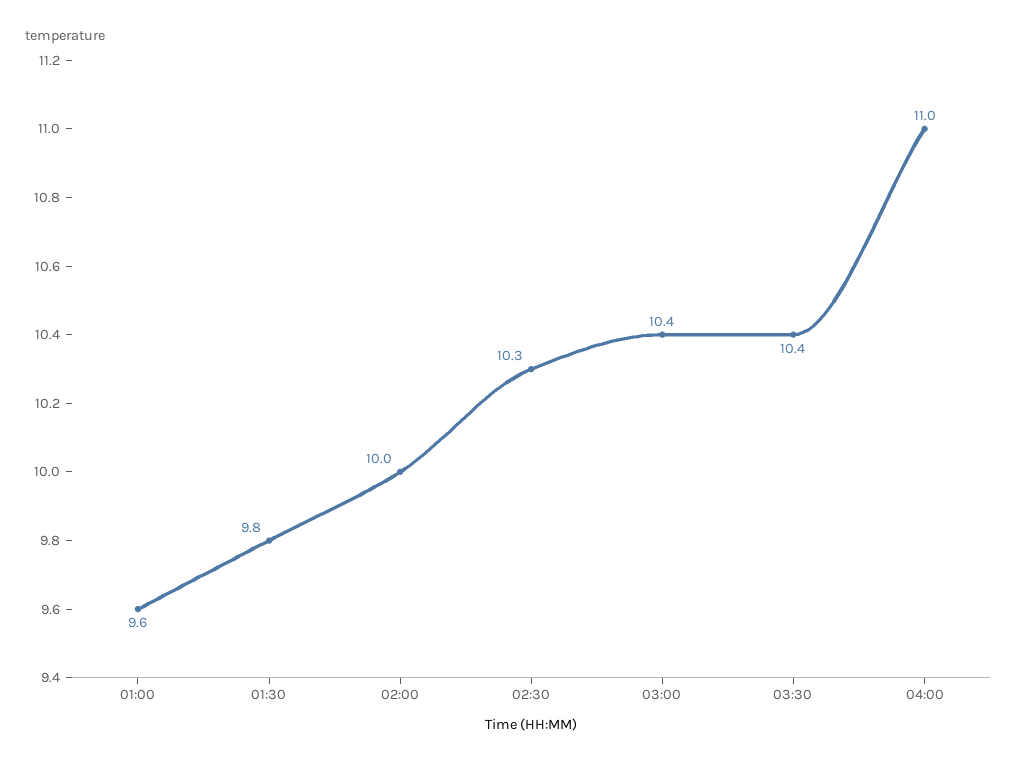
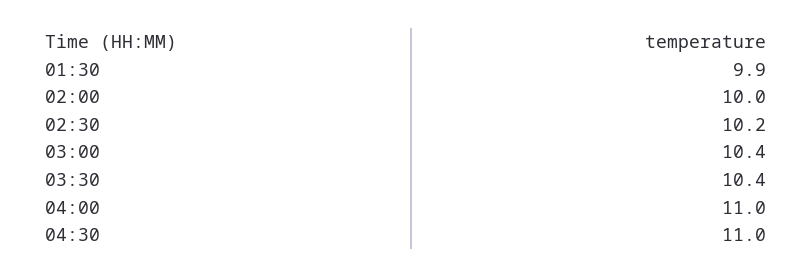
01:00: 9.6 -> none
01:30: 9.8 -> 9.9
02:30: 10.3 -> 10.2
04:30: none -> 11

